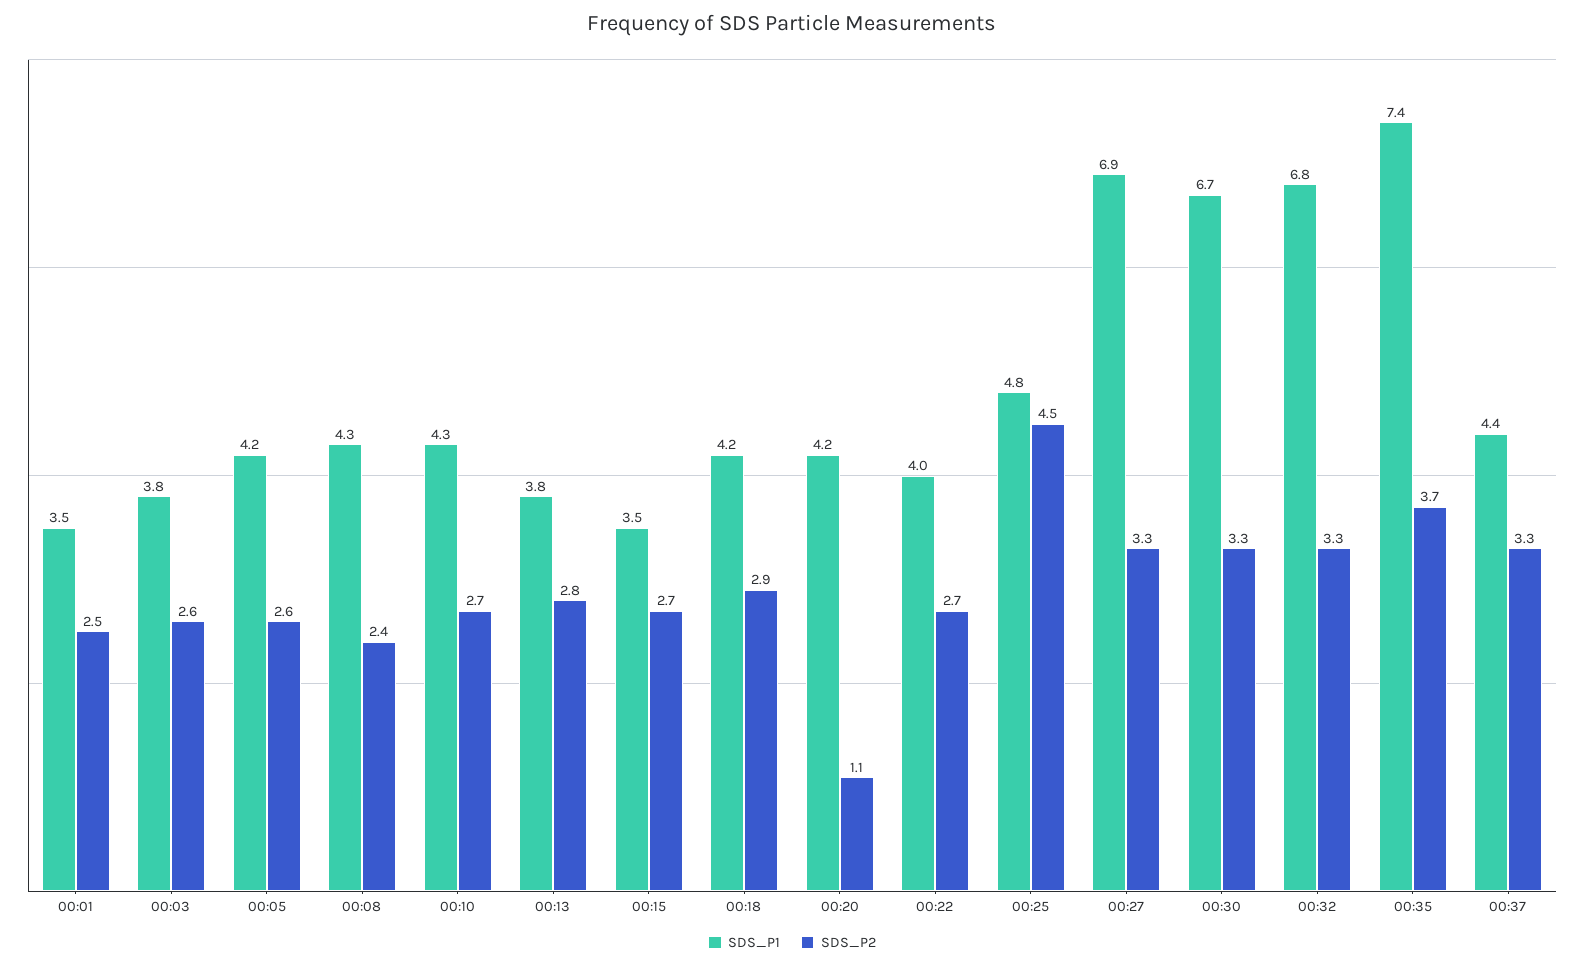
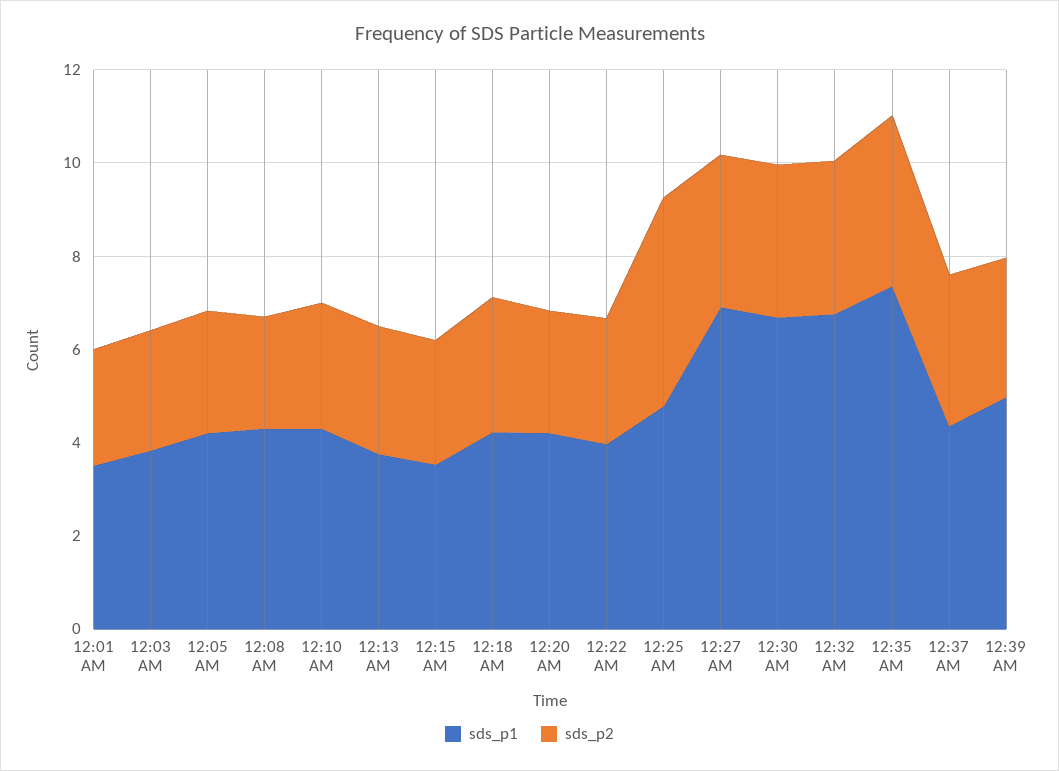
SDS_P2, 00:20: 1.1 -> 2.5
SDS_P1, 12:39 AM: none -> 5
SDS_P2, 12:39 AM: none -> 3

